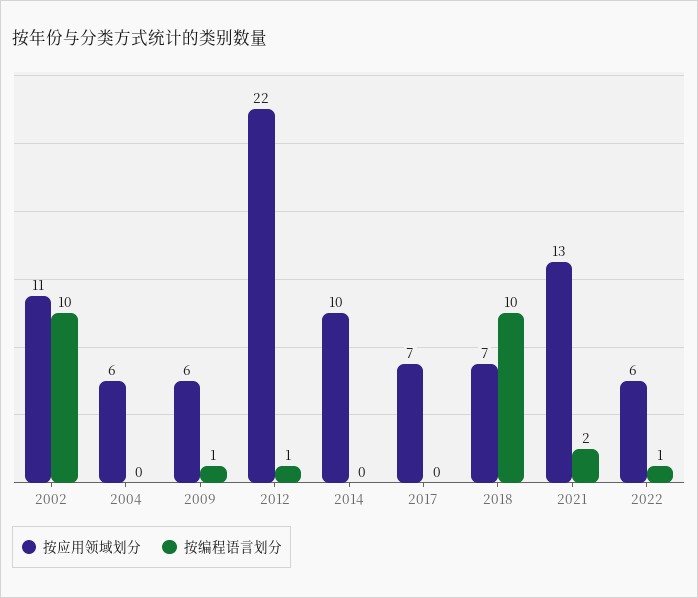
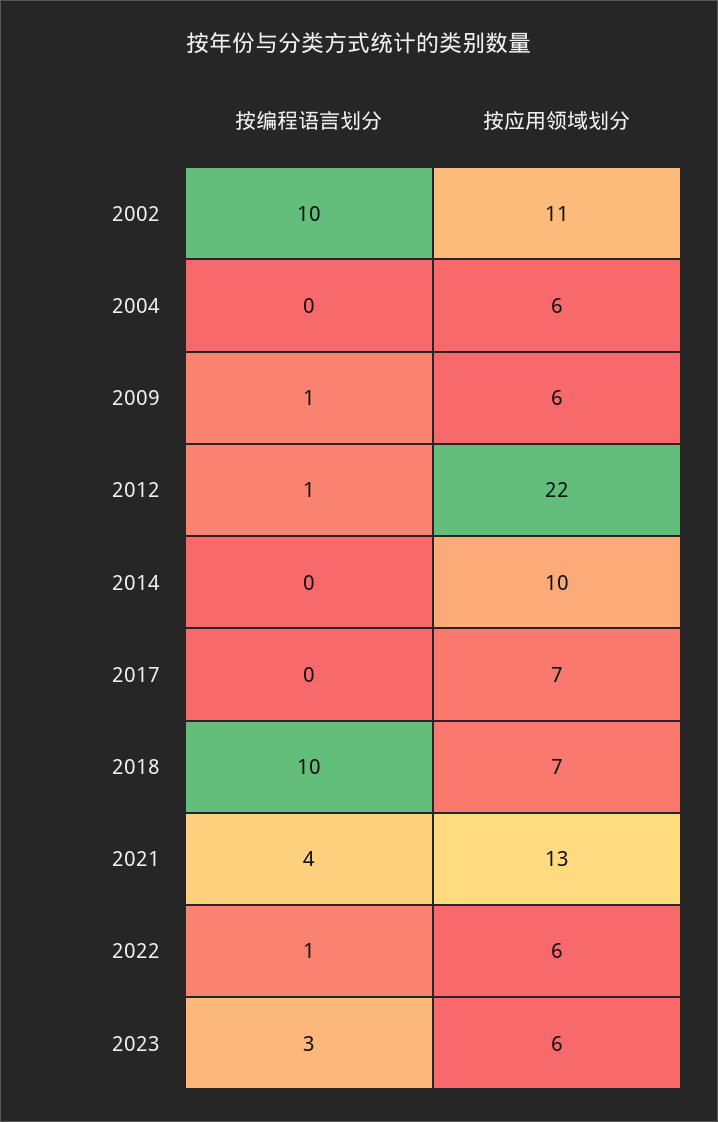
按编程语言划分, 2021: 2 -> 4
按编程语言划分, 2023: none -> 3
按应用领域划分, 2023: none -> 6

